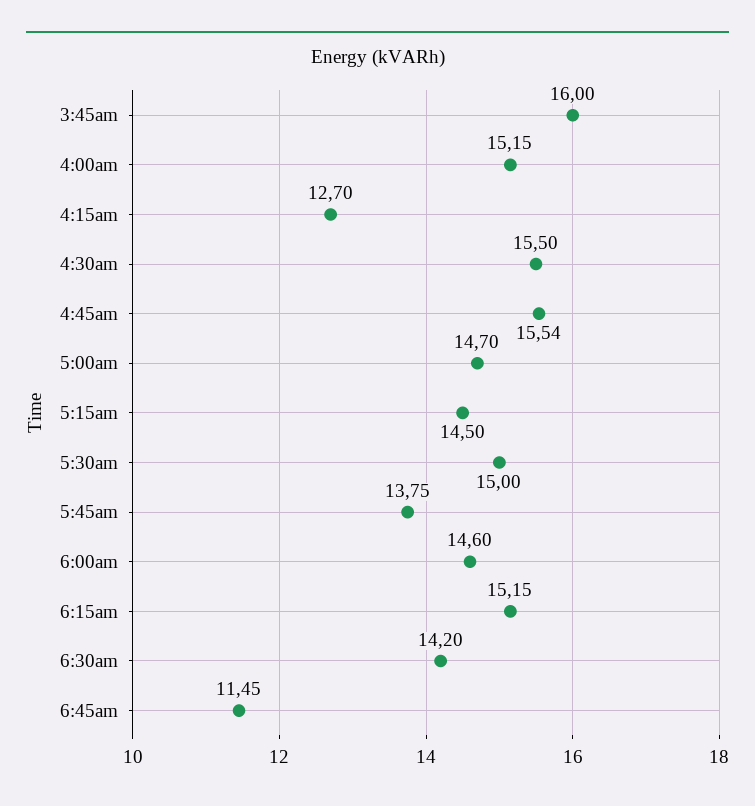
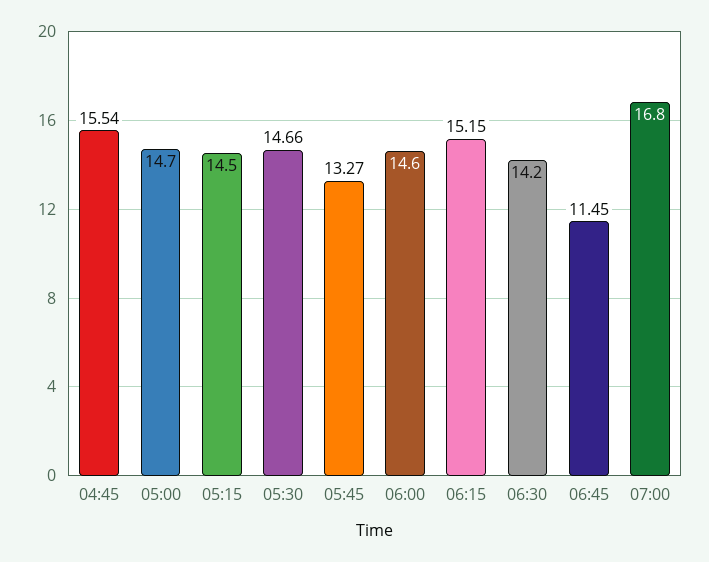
3:45am: 16 -> none
4:00am: 15.15 -> none
4:15am: 12.7 -> none
4:30am: 15.5 -> none
5:30am: 15 -> 14.66
5:45am: 13.75 -> 13.27
07:00: none -> 16.8

